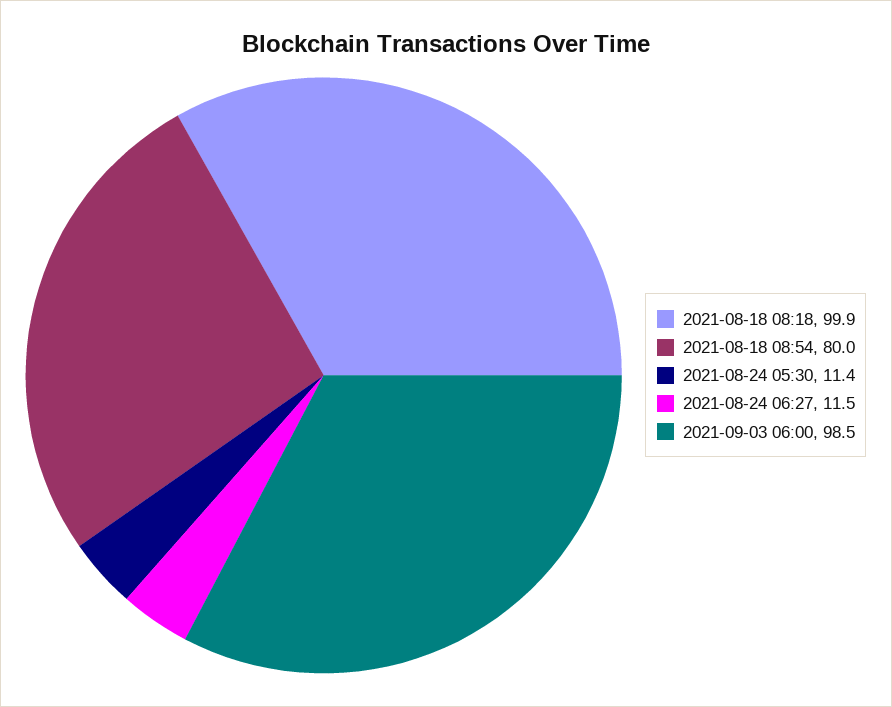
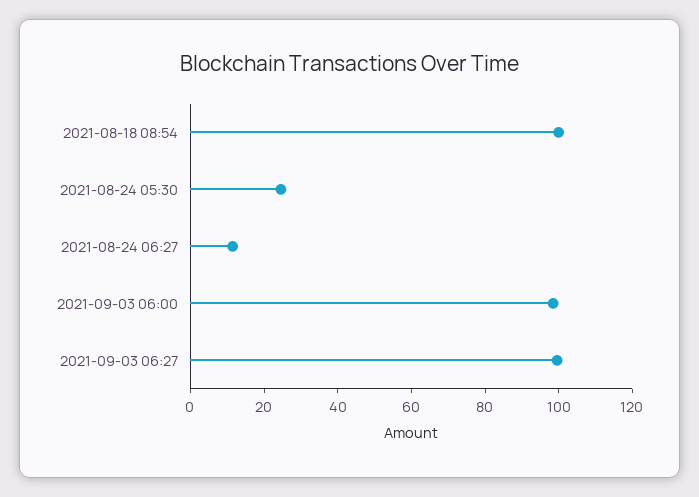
2021-08-18 08:18: 99.9 -> none
2021-08-18 08:54: 80 -> 100
2021-08-24 05:30: 11.4 -> 25
2021-09-03 06:27: none -> 100

